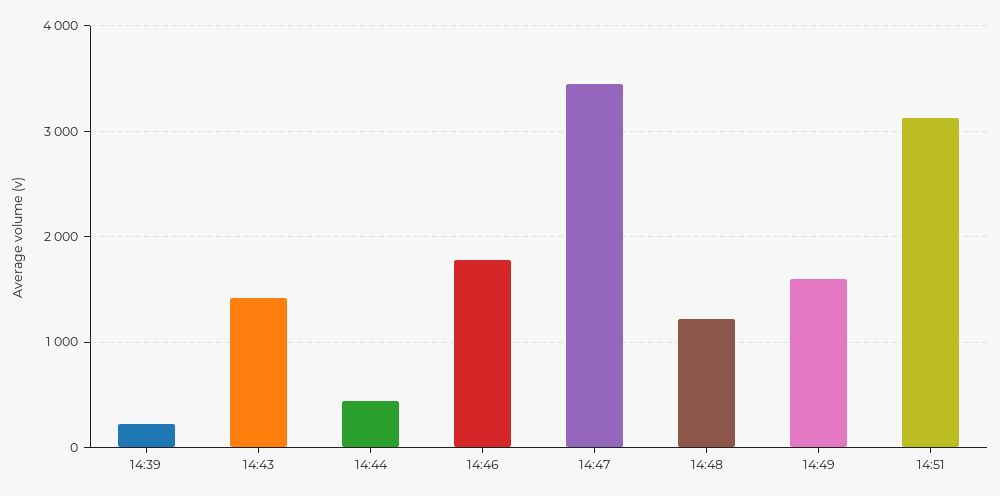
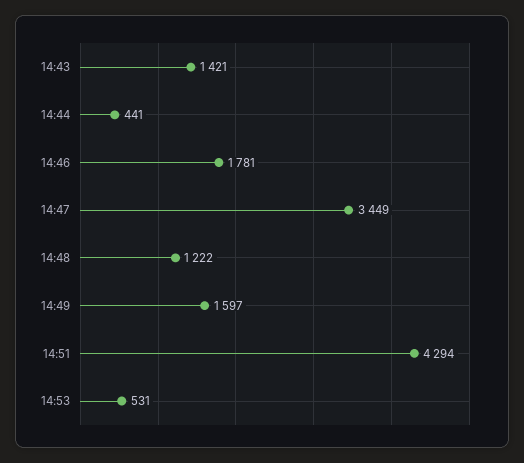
14:39: 200 -> none
14:51: 3100 -> 4294
14:53: none -> 531

